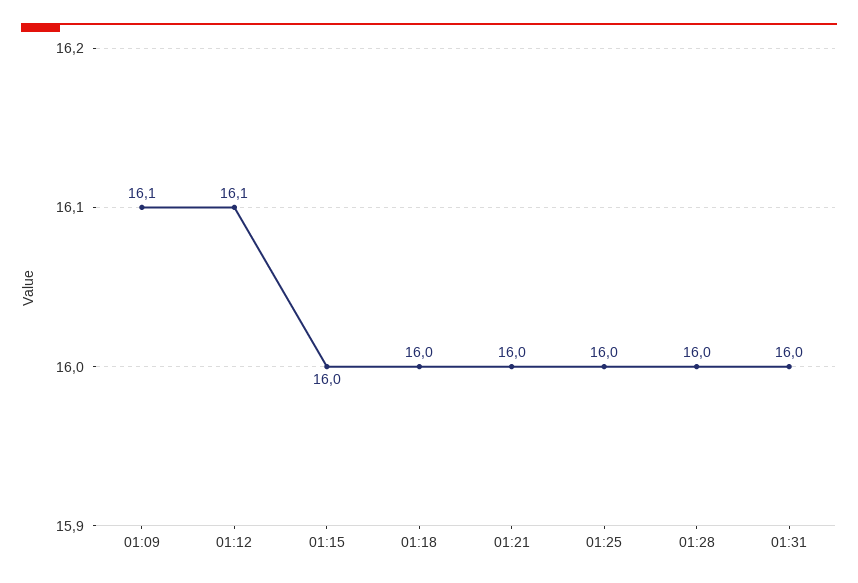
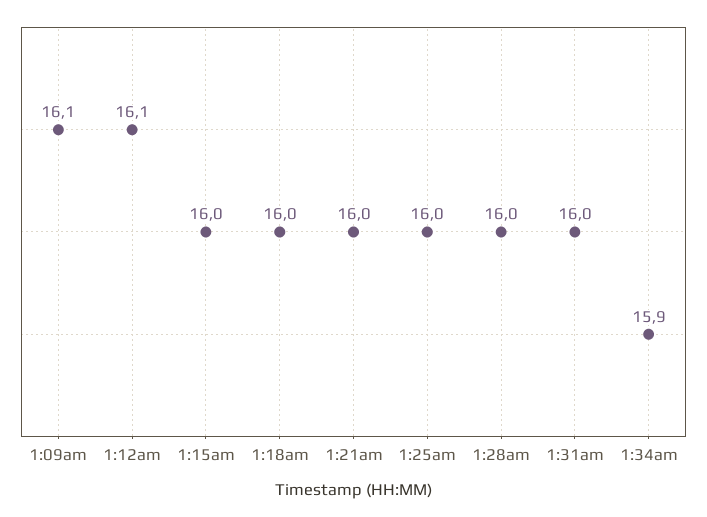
1:34am: none -> 15.9

